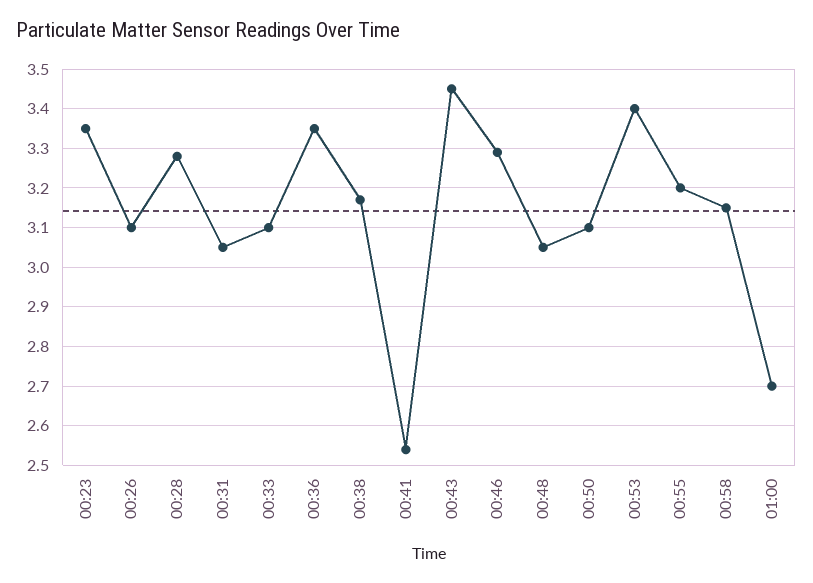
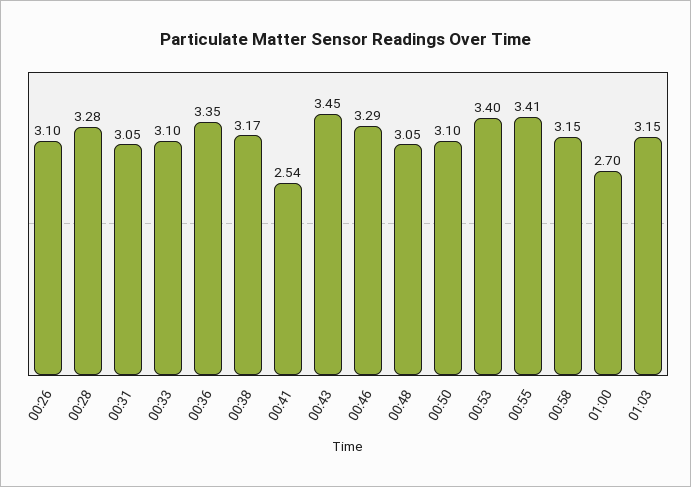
00:23: 3.35 -> none
00:55: 3.2 -> 3.41
01:03: none -> 3.15

